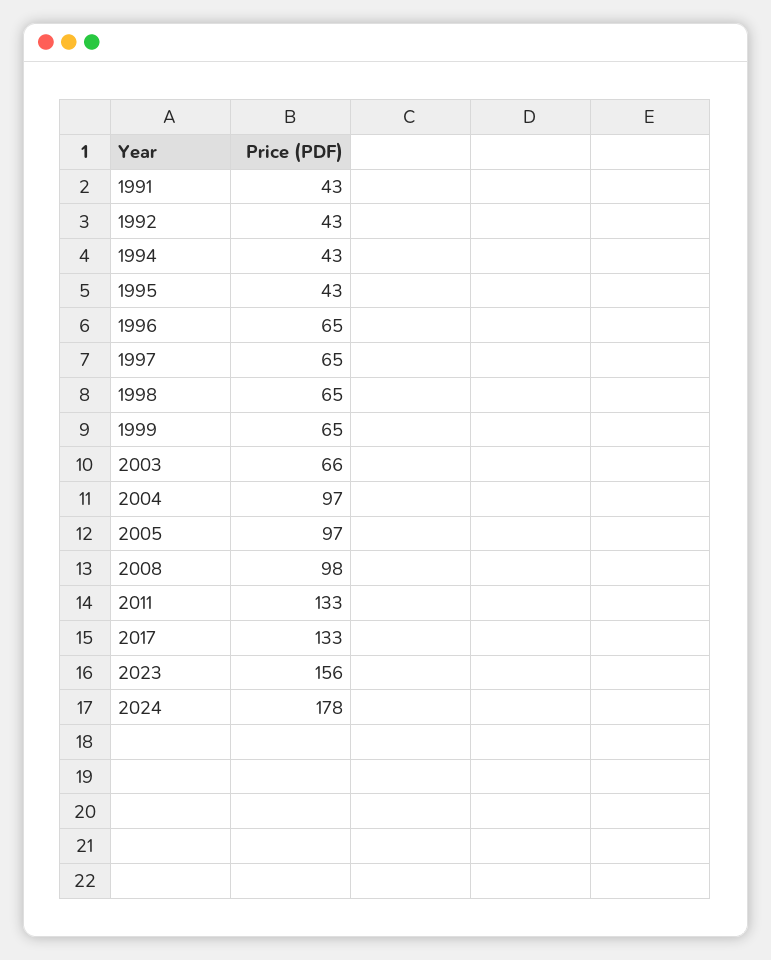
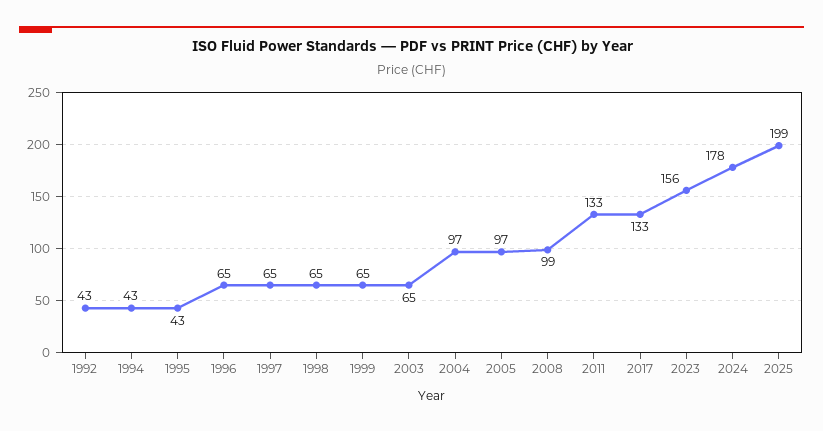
1991: 43 -> none
2003: 66 -> 65
2008: 98 -> 99
2025: none -> 199

